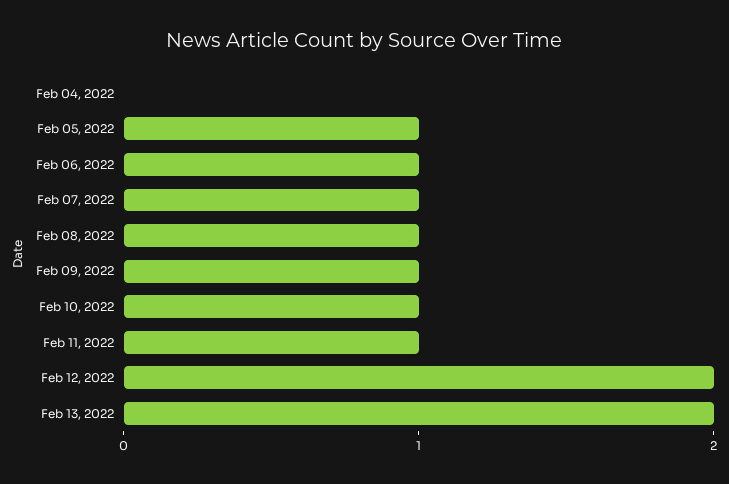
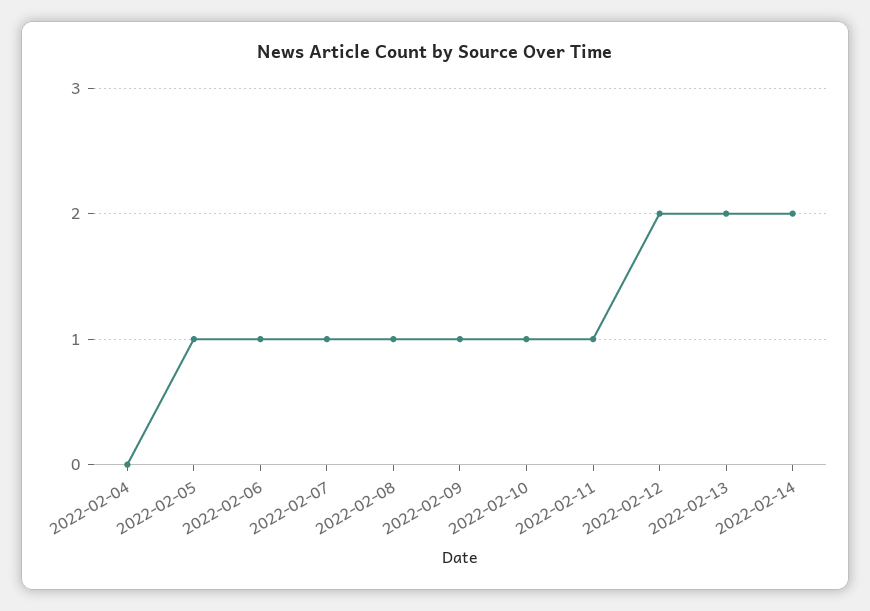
2022-02-14: none -> 2

